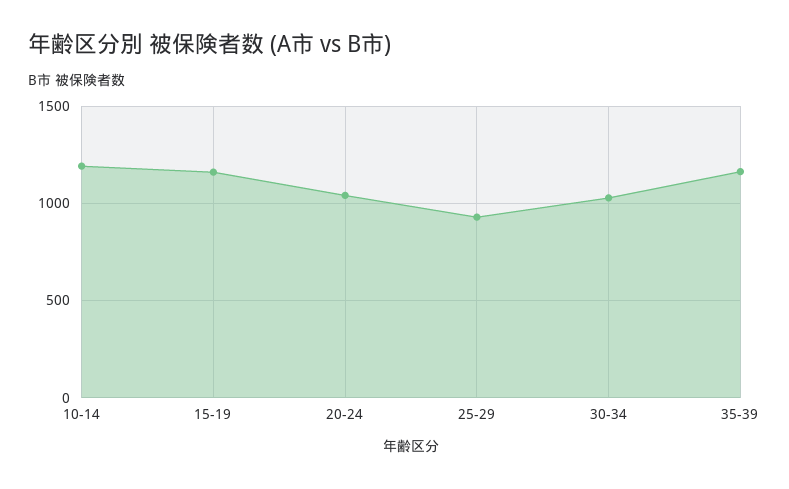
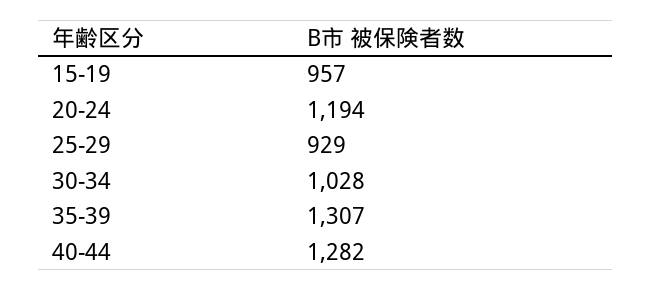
10-14: 1200 -> none
15-19: 1150 -> 957
20-24: 1050 -> 1194
35-39: 1150 -> 1307
40-44: none -> 1282

